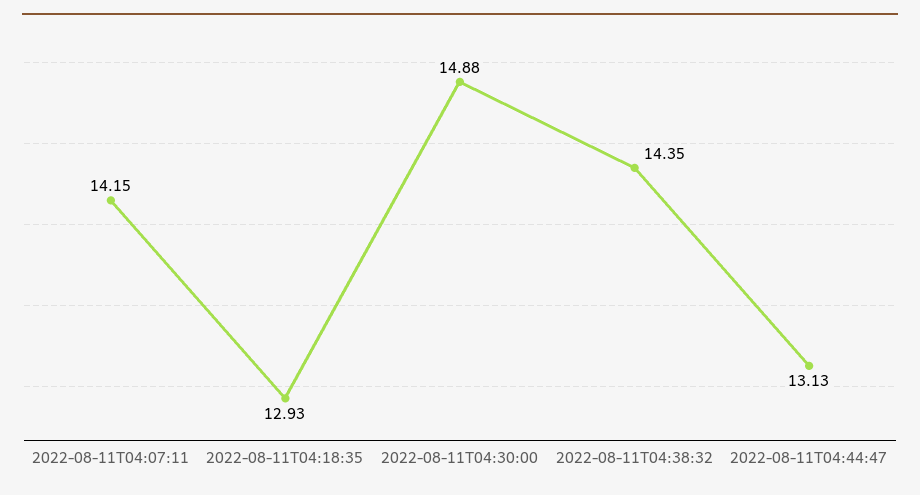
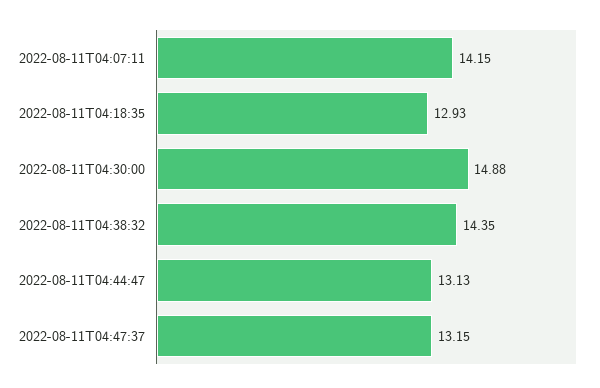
2022-08-11T04:47:37: none -> 13.15

